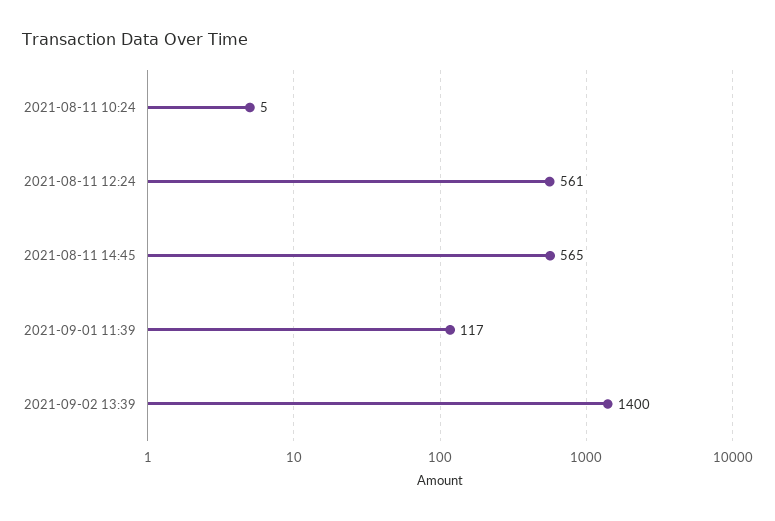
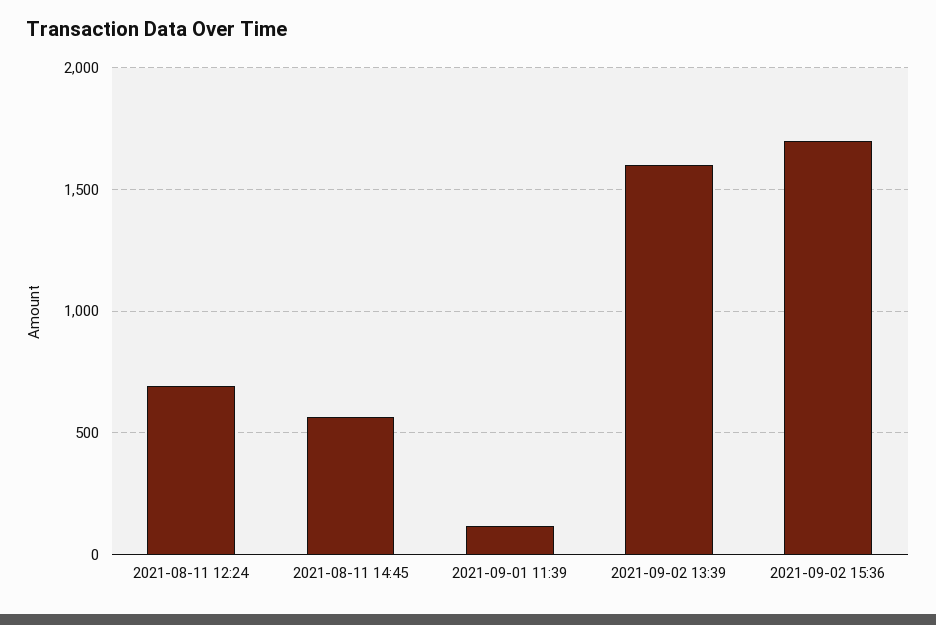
2021-08-11 10:24: 5 -> none
2021-08-11 12:24: 561 -> 700
2021-09-02 13:39: 1400 -> 1600
2021-09-02 15:36: none -> 1700

